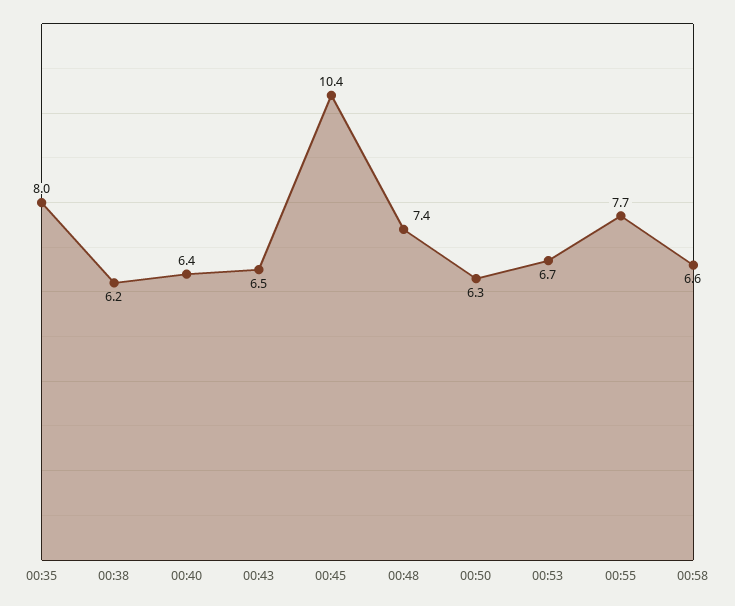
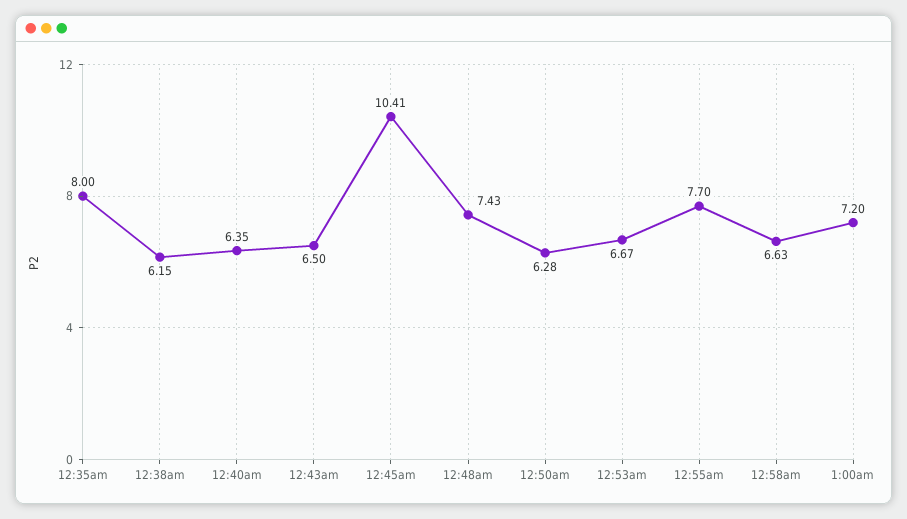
1:00am: none -> 7.2

